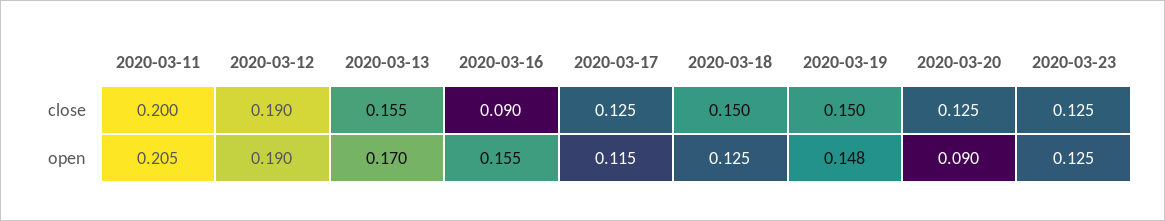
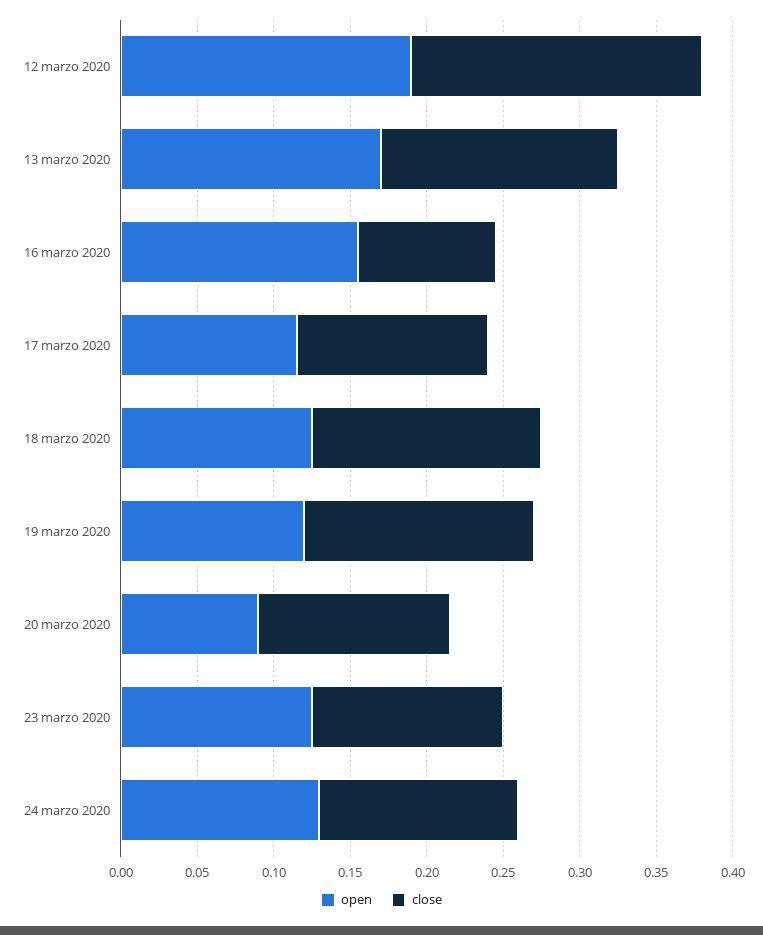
close, 2020-03-11: 0.2 -> none
open, 2020-03-11: 0.205 -> none
open, 2020-03-19: 0.148 -> 0.12
open, 24 marzo 2020: none -> 0.13
close, 24 marzo 2020: none -> 0.13

